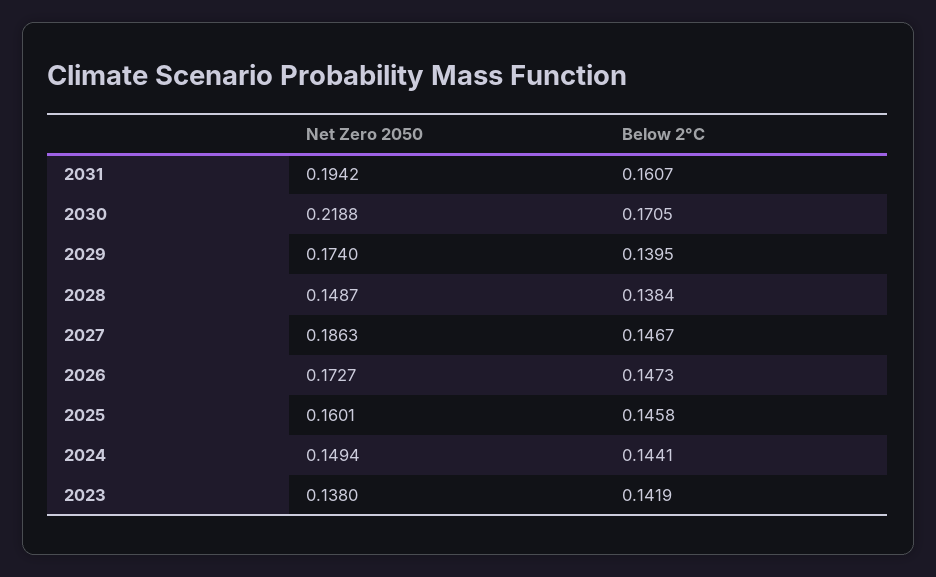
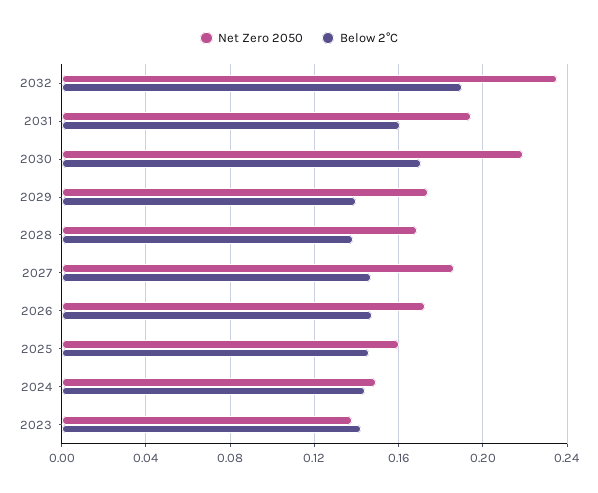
Net Zero 2050, 2028: 0.1487 -> 0.17
Net Zero 2050, 2032: none -> 0.235
Below 2°C, 2032: none -> 0.19

